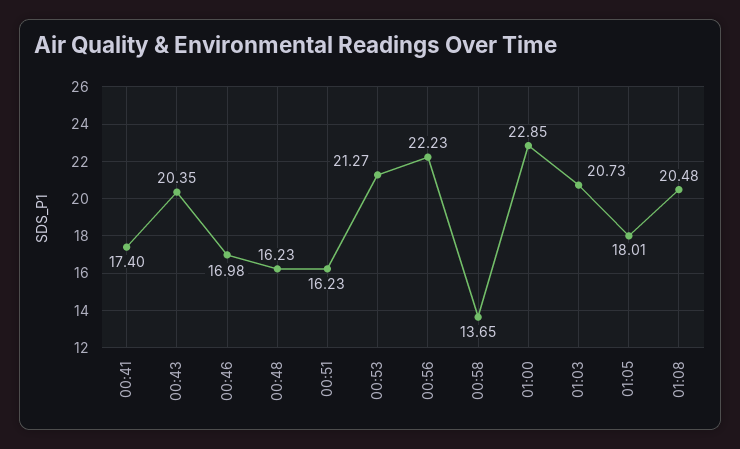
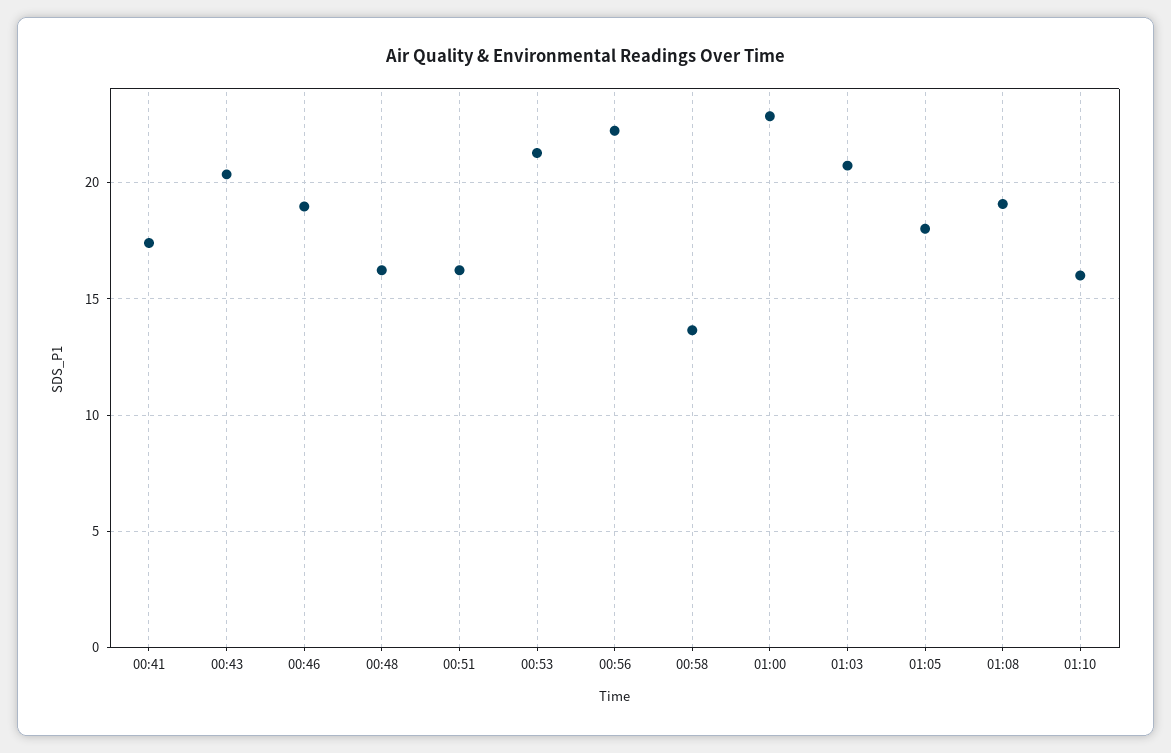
00:46: 16.98 -> 19
01:08: 20.48 -> 19
01:10: none -> 16

